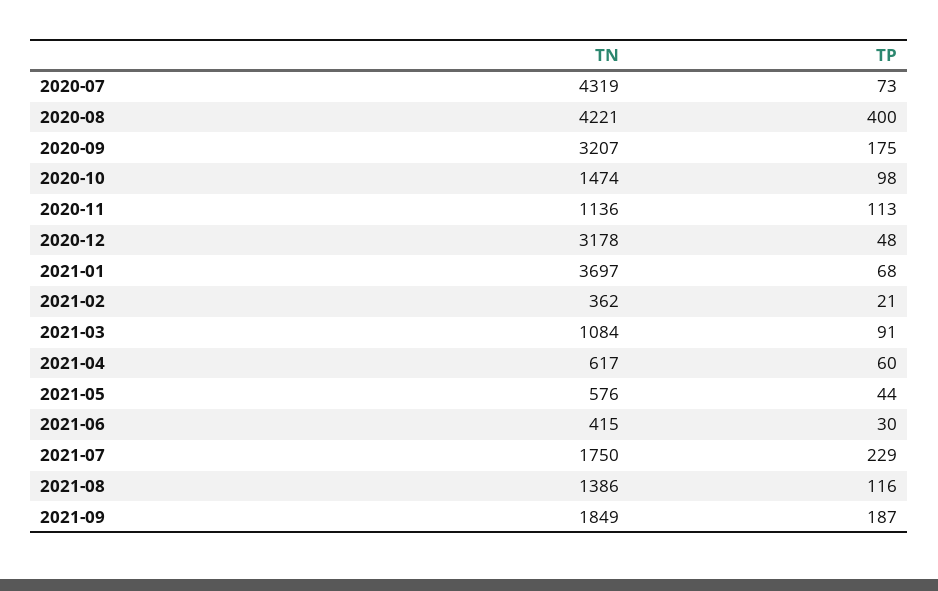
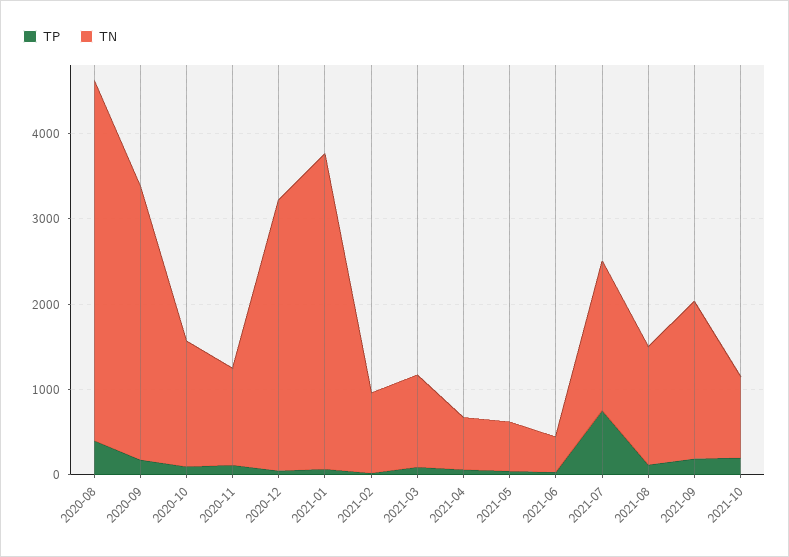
TN, 2020-07: 4319 -> none
TP, 2020-07: 73 -> none
TN, 2021-02: 362 -> 1000
TP, 2021-07: 229 -> 800
TP, 2021-10: none -> 200
TN, 2021-10: none -> 1000

